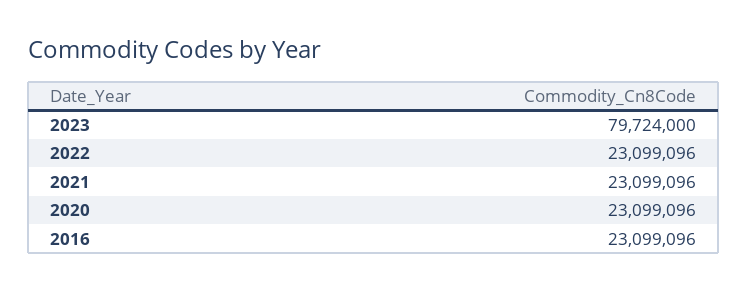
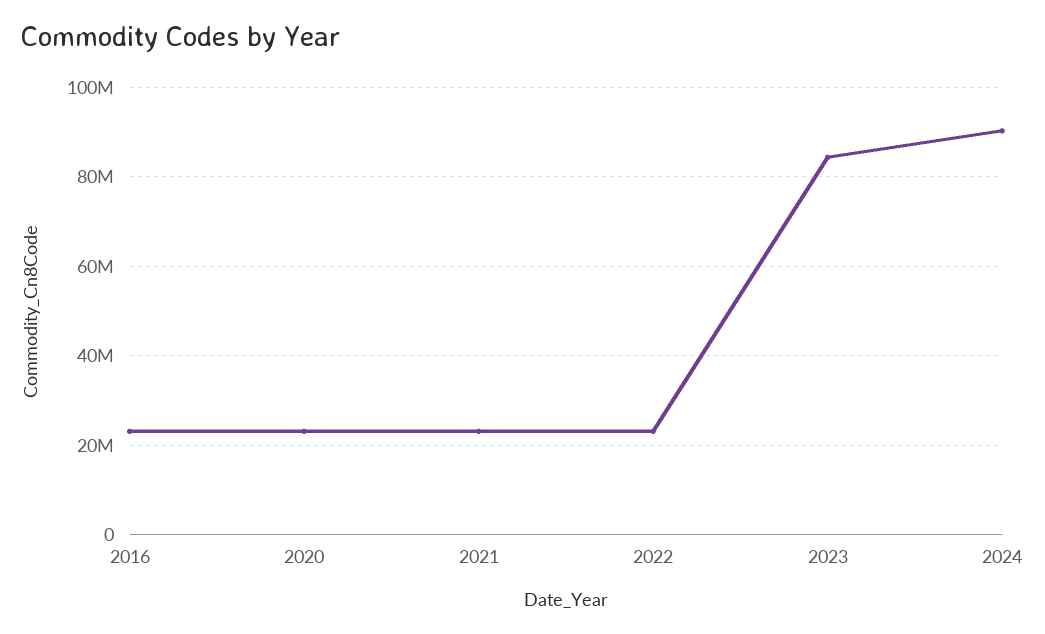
2023: 79724000 -> 84000000
2024: none -> 90000000

